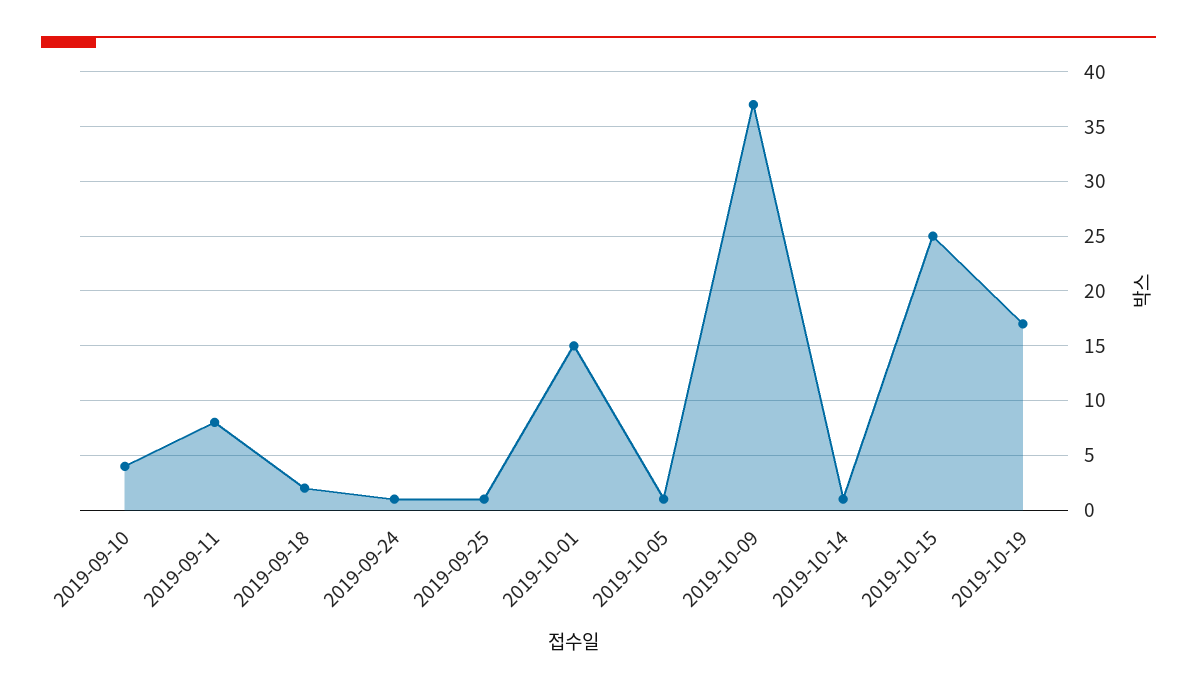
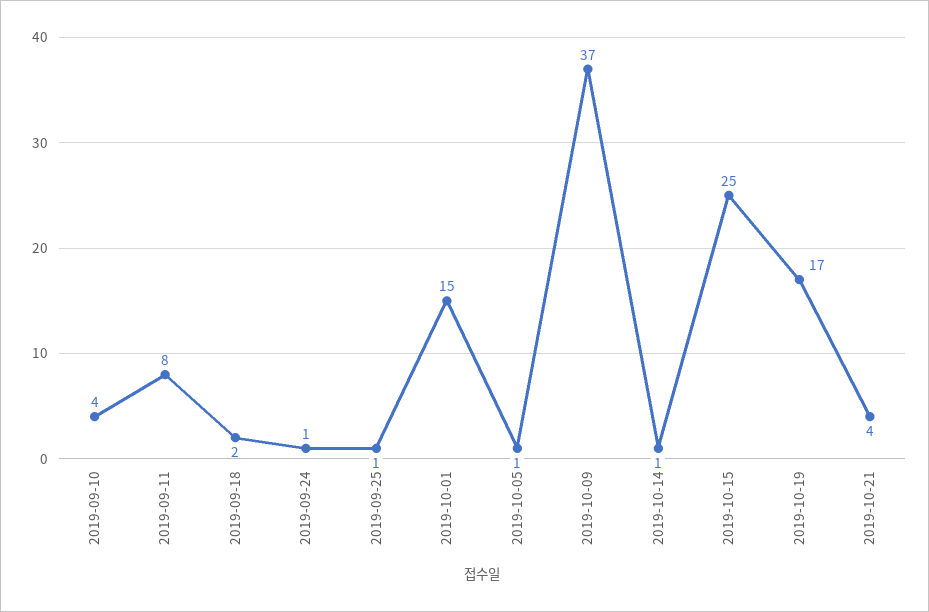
2019-10-21: none -> 4

